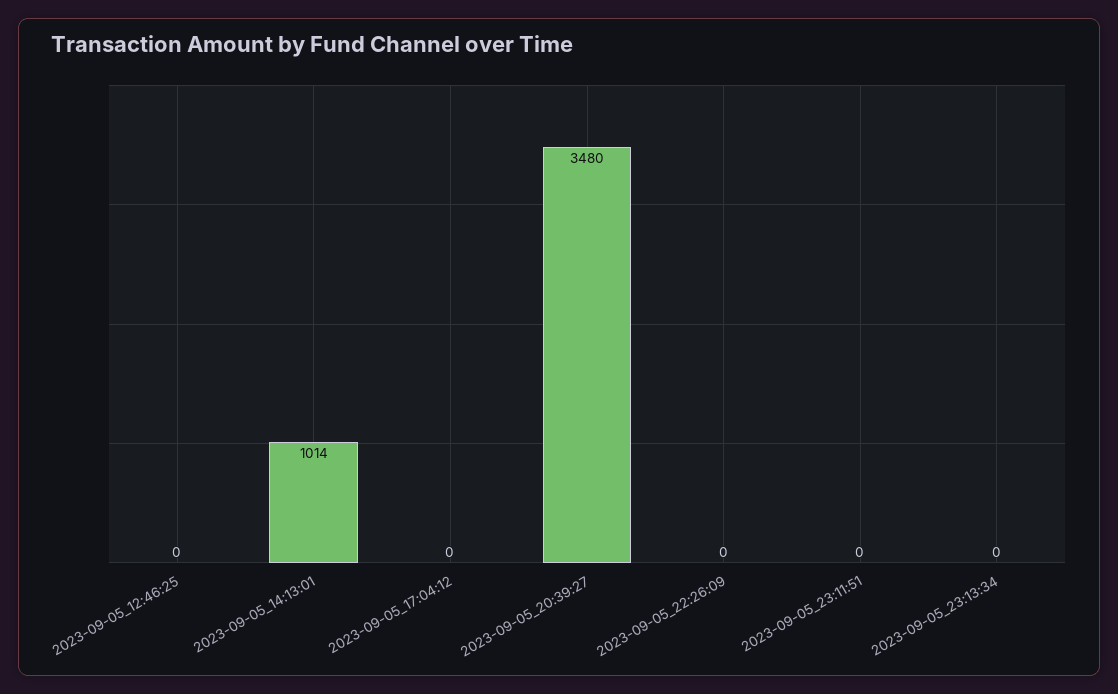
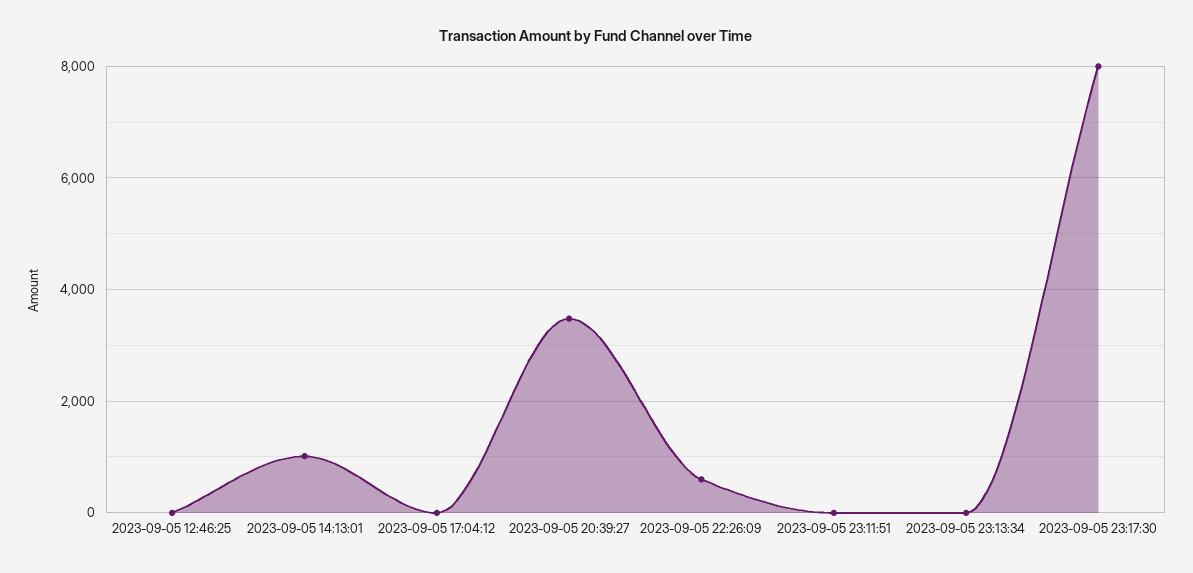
2023-09-05_22:26:09: 0 -> 600
2023-09-05 23:17:30: none -> 8000

